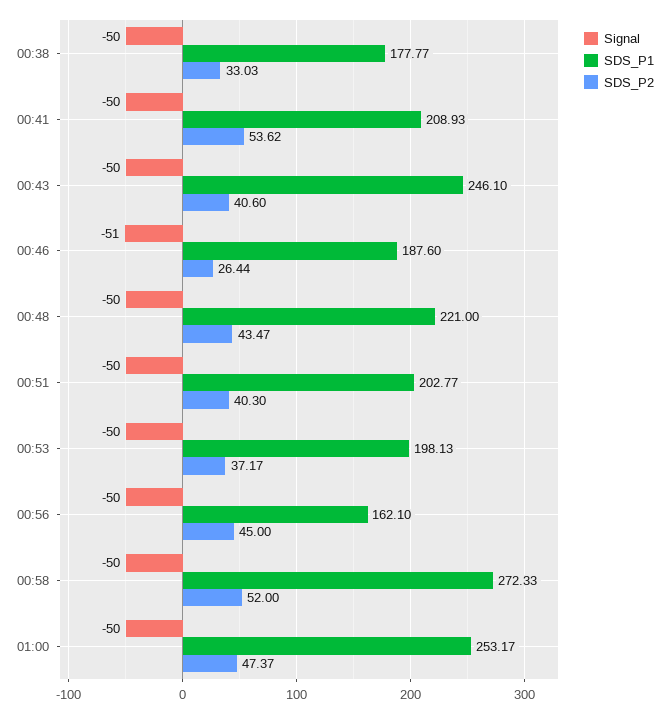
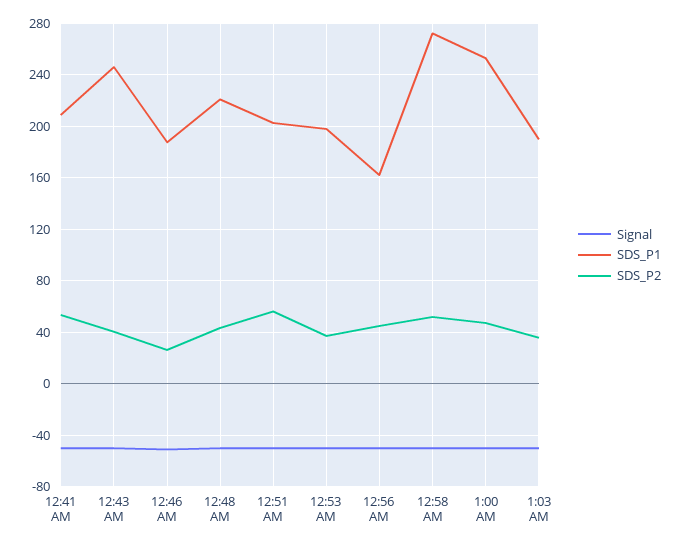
Signal, 00:38: -50 -> none
SDS_P1, 00:38: 177.77 -> none
SDS_P2, 00:38: 33.03 -> none
SDS_P2, 00:51: 40.3 -> 55
Signal, 1:03 AM: none -> -50
SDS_P1, 1:03 AM: none -> 190
SDS_P2, 1:03 AM: none -> 35

